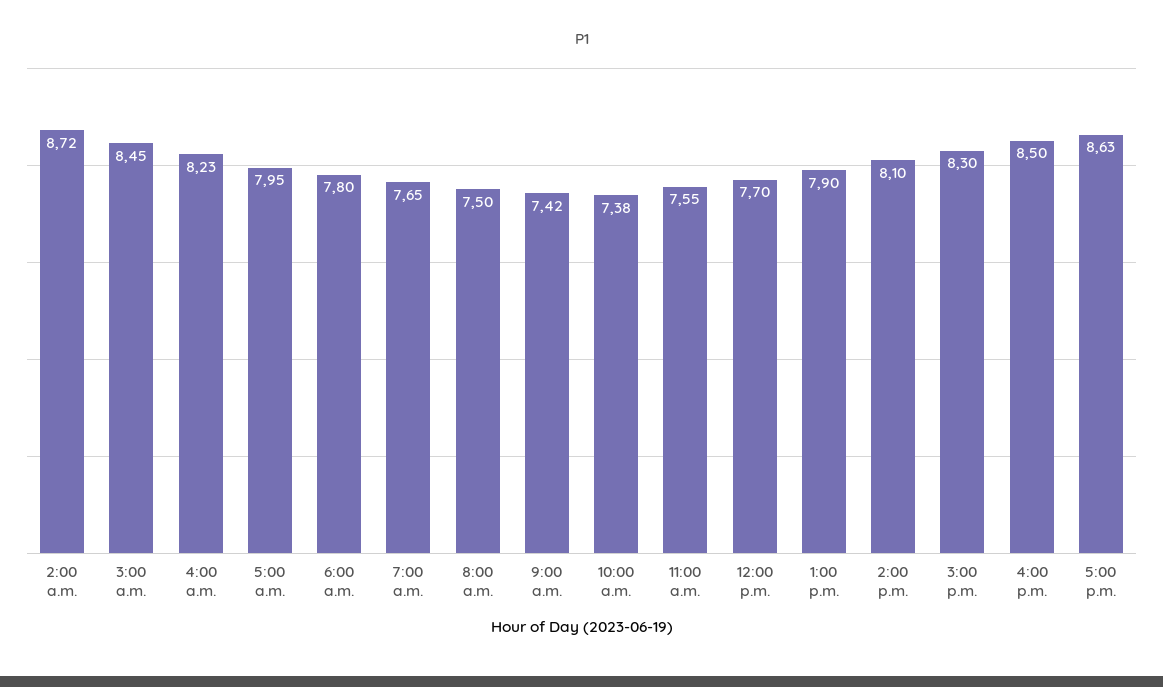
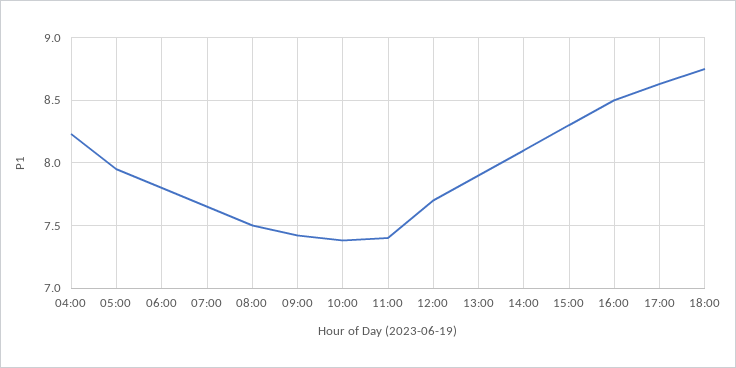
2:00 a.m.: 8.72 -> none
3:00 a.m.: 8.45 -> none
11:00 a.m.: 7.55 -> 7.4
18:00: none -> 8.75

